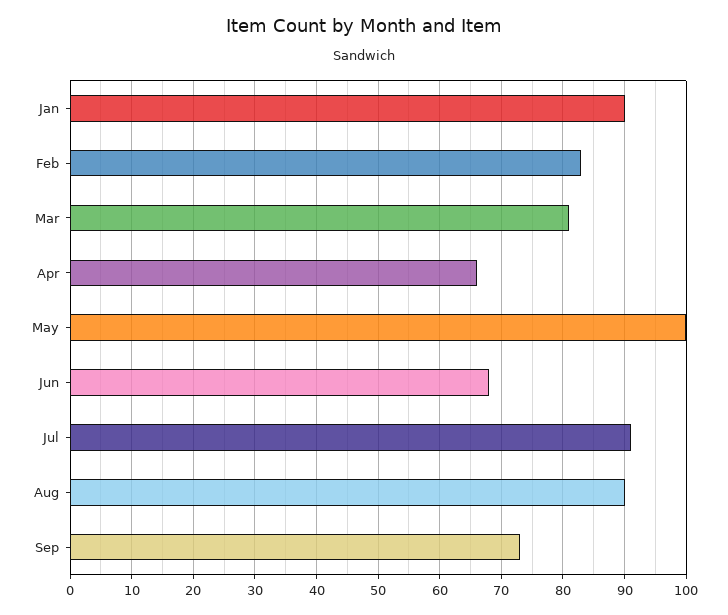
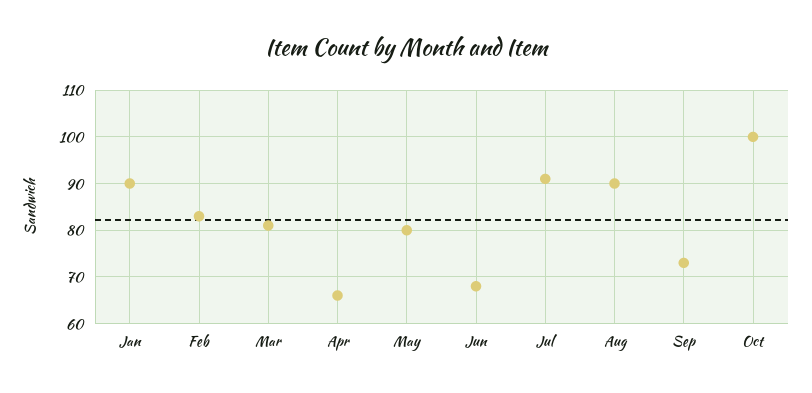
May: 100 -> 80
Oct: none -> 100

